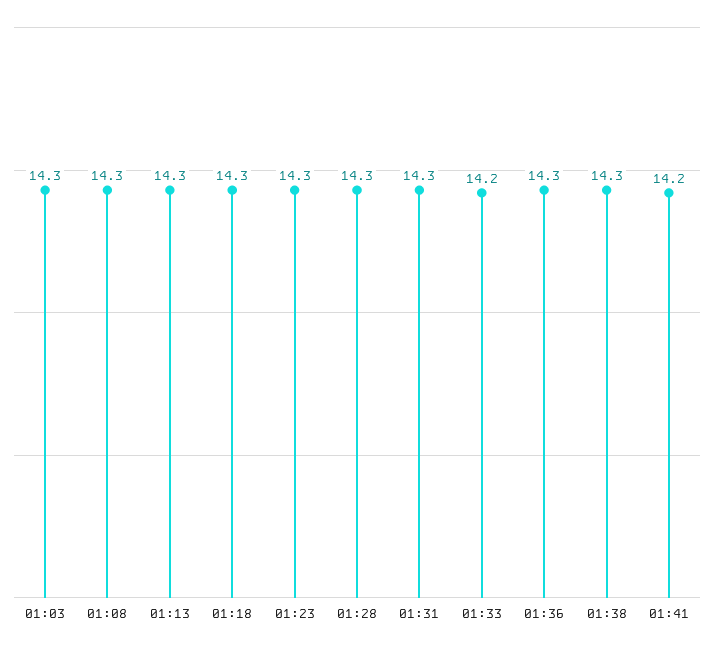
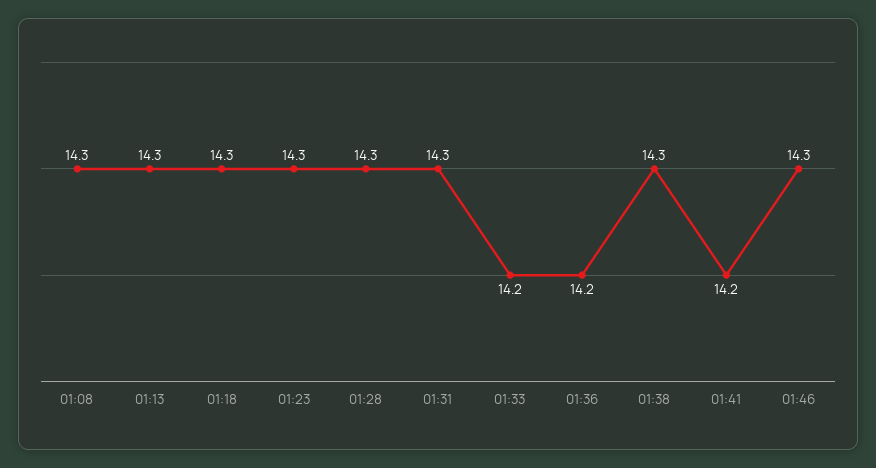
01:03: 14.3 -> none
01:36: 14.3 -> 14.2
01:46: none -> 14.3

